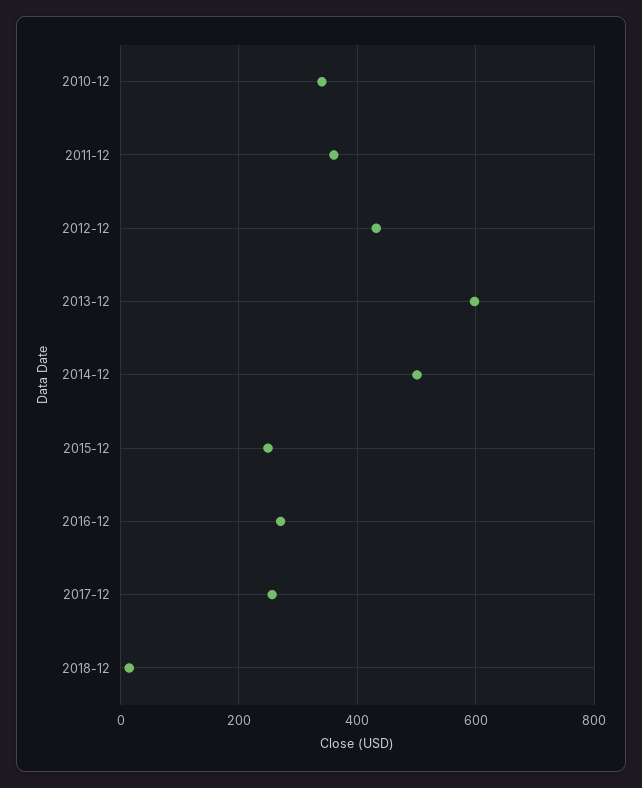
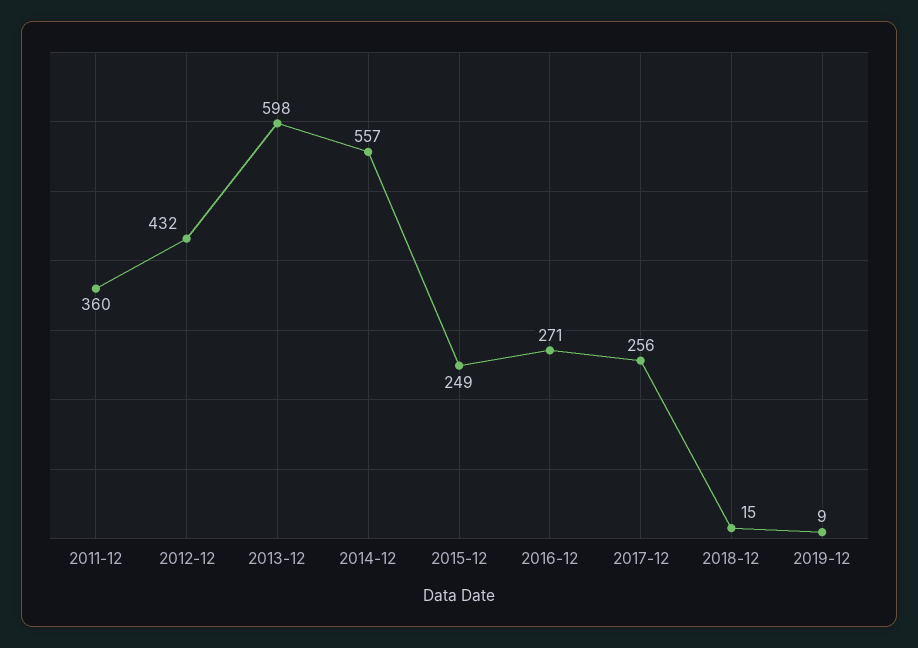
2010-12: 340 -> none
2014-12: 500 -> 557
2019-12: none -> 9

